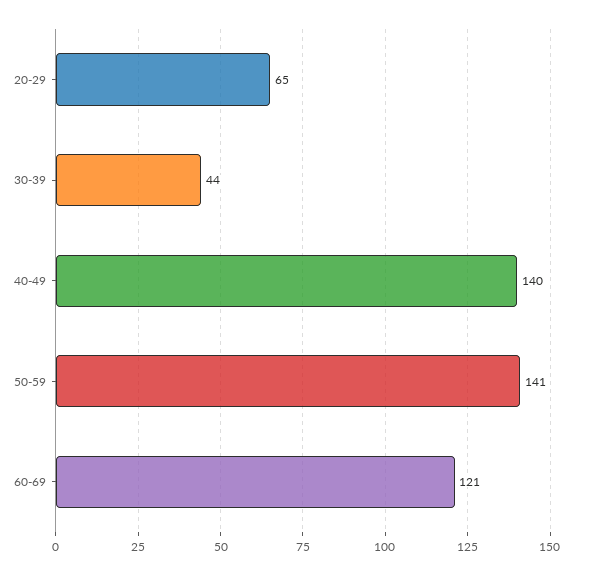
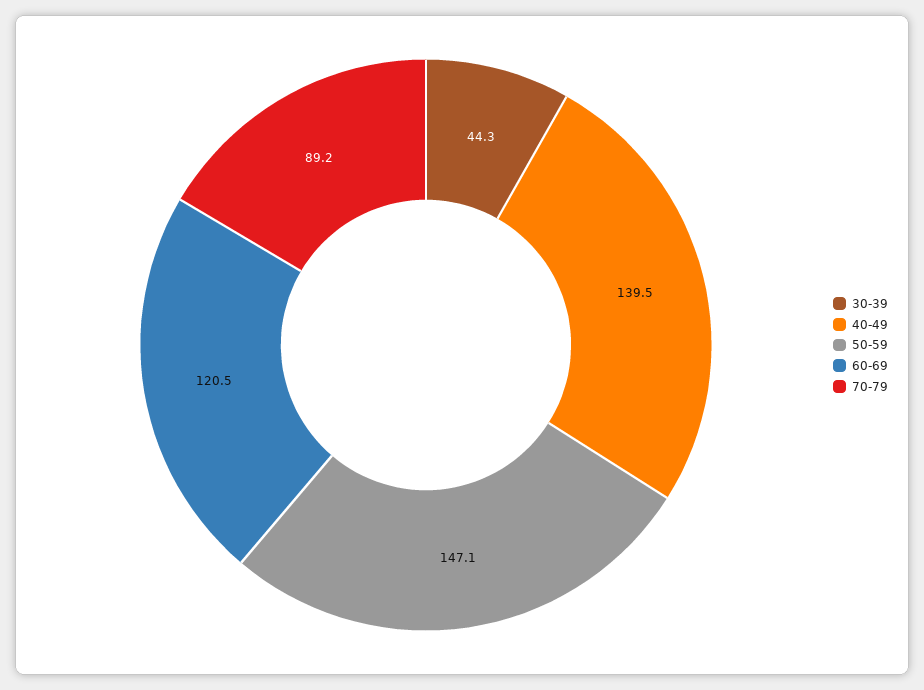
20-29: 65 -> none
50-59: 141 -> 147.1
70-79: none -> 89.2

